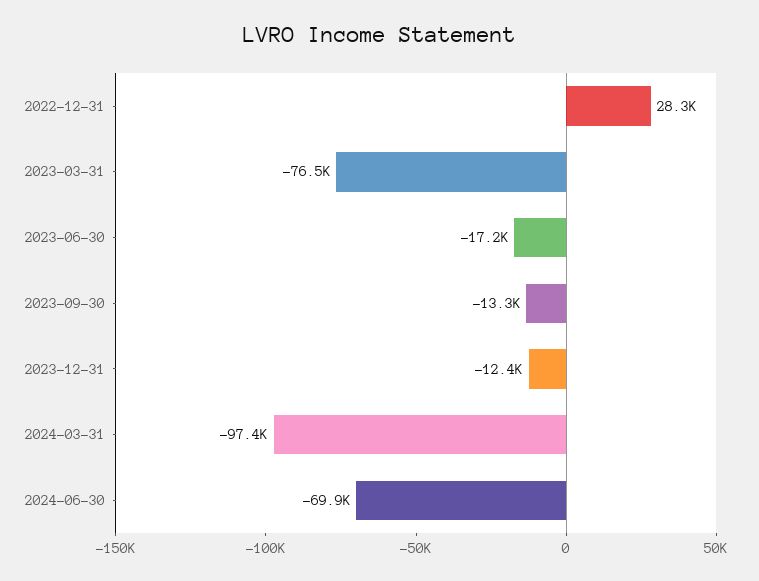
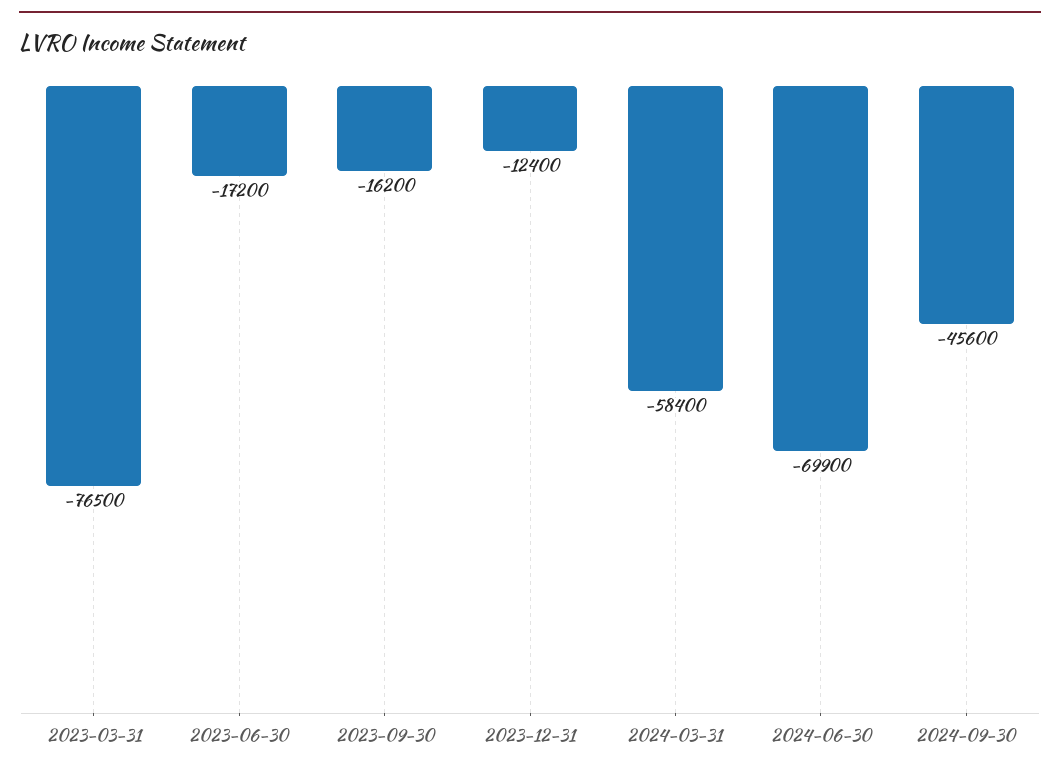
2022-12-31: 28300 -> none
2023-09-30: -13300 -> -16200
2024-03-31: -97400 -> -58400
2024-09-30: none -> -45600

